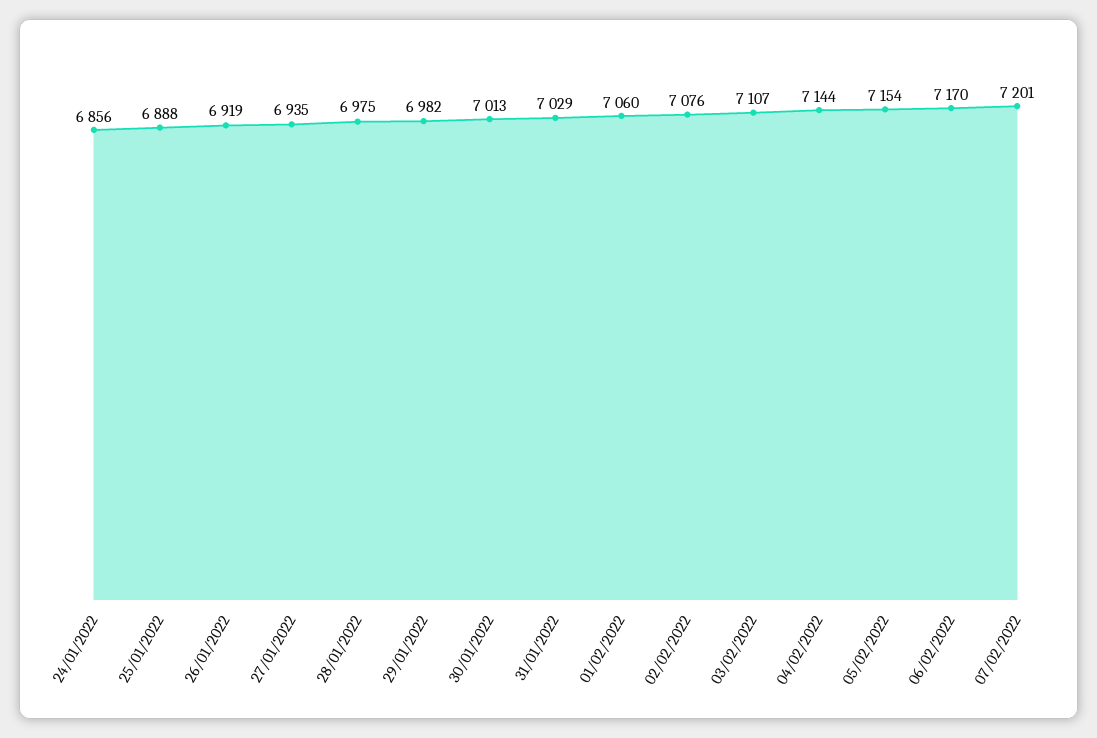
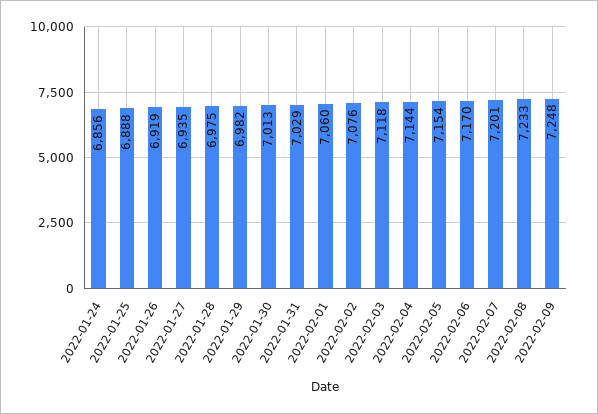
03/02/2022: 7107 -> 7118
2022-02-08: none -> 7233
2022-02-09: none -> 7248

